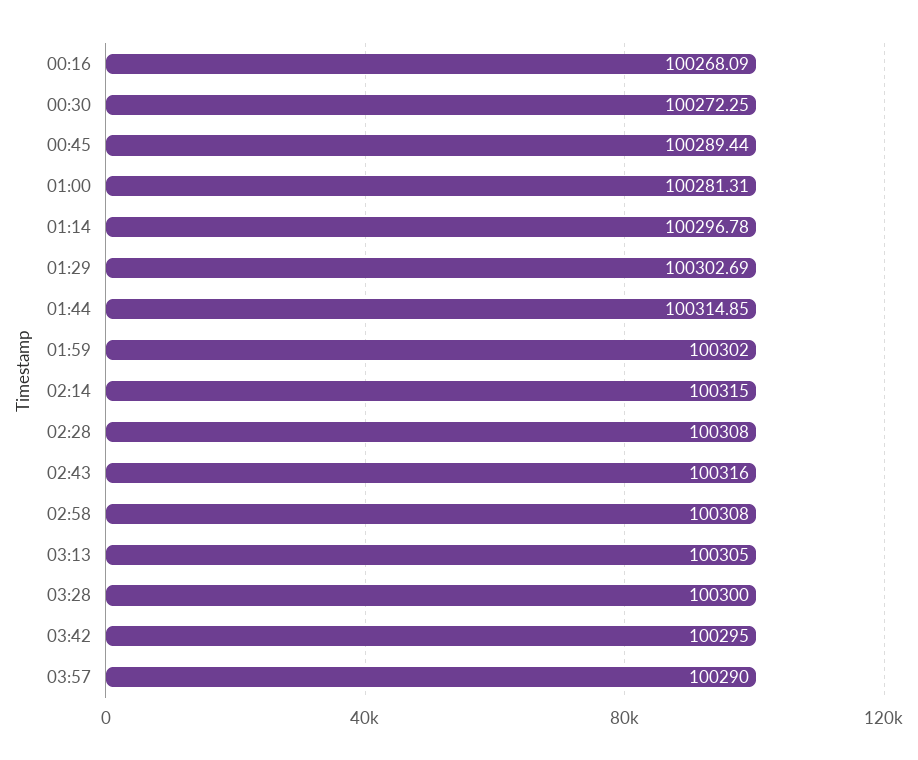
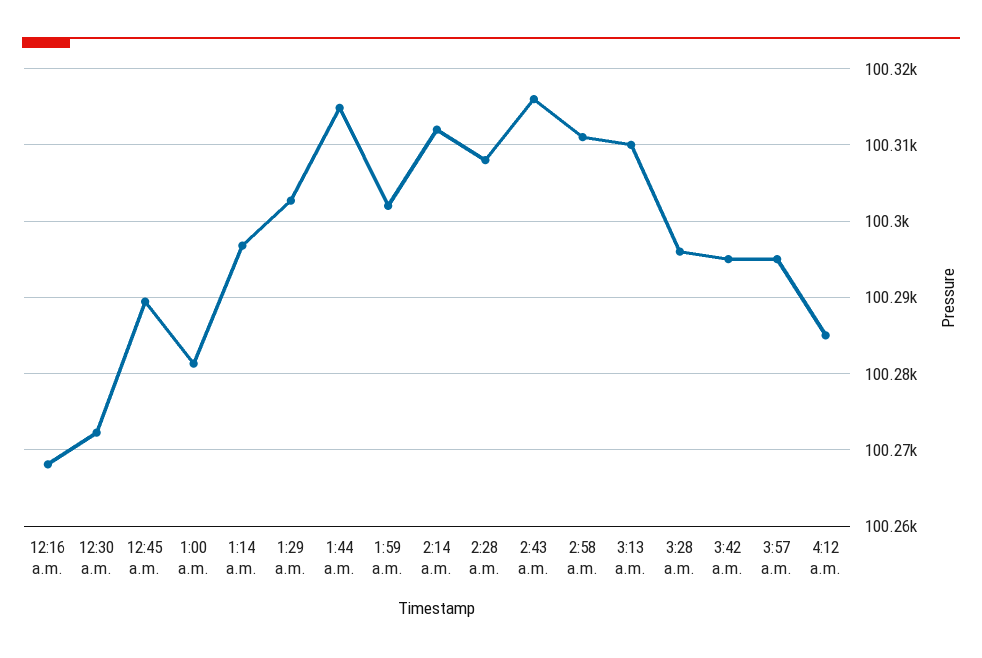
02:14: 100315 -> 100312
02:58: 100308 -> 100311
03:13: 100305 -> 100310
03:28: 100300 -> 100296
03:57: 100290 -> 100295
4:12 a.m.: none -> 100285

